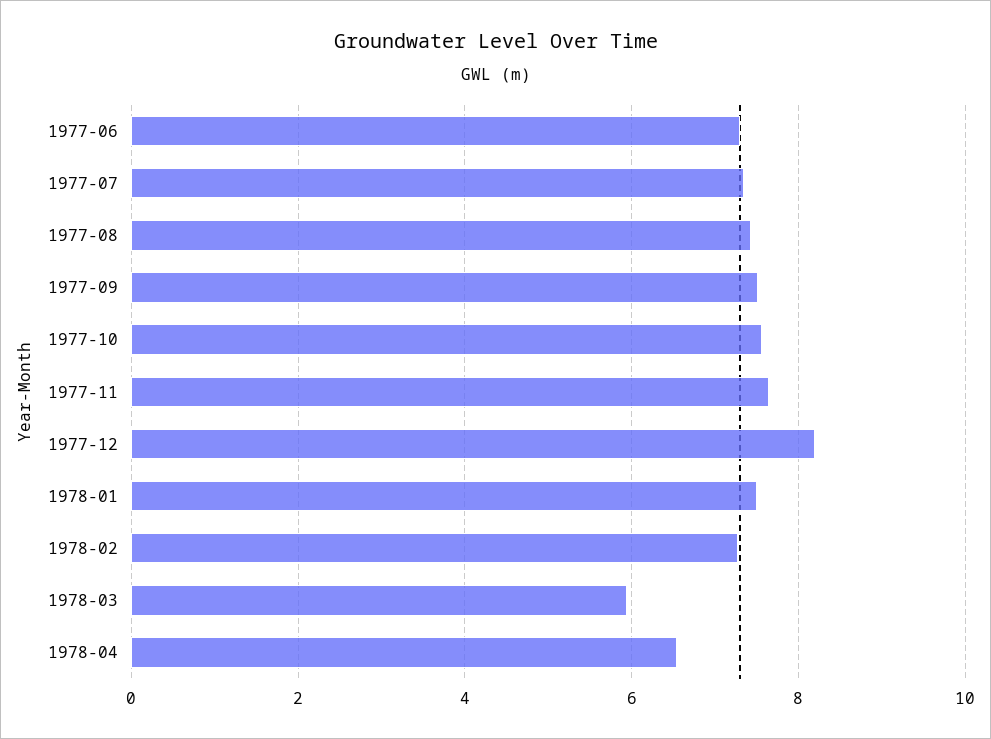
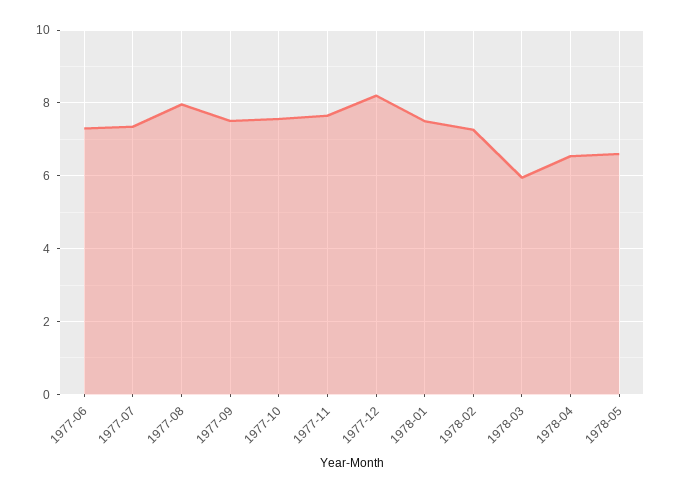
1977-08: 7.4 -> 8
1978-05: none -> 6.6

